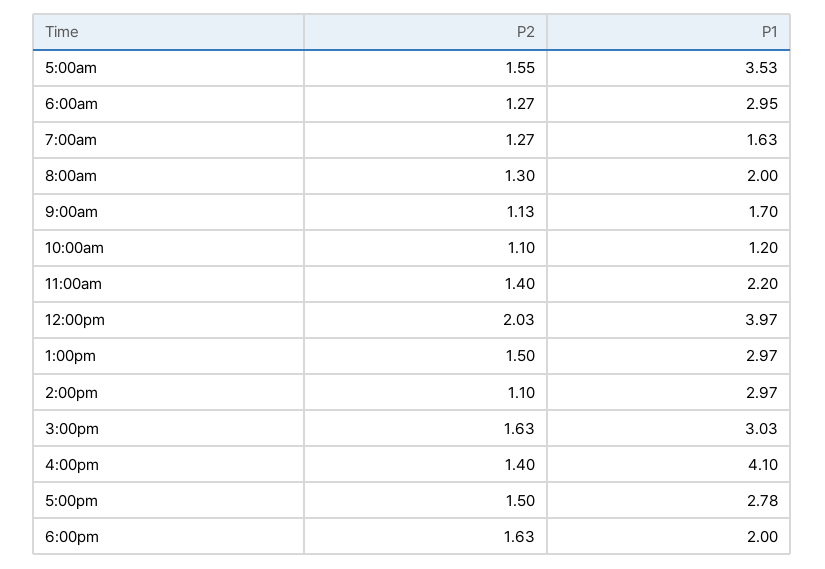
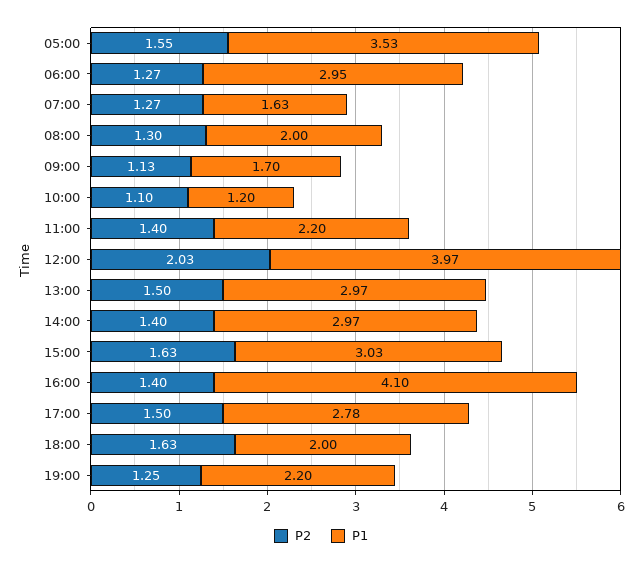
P2, 2:00pm: 1.1 -> 1.4
P2, 19:00: none -> 1.25
P1, 19:00: none -> 2.2

